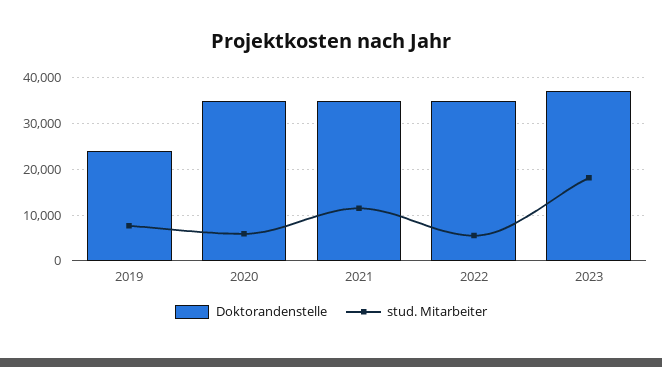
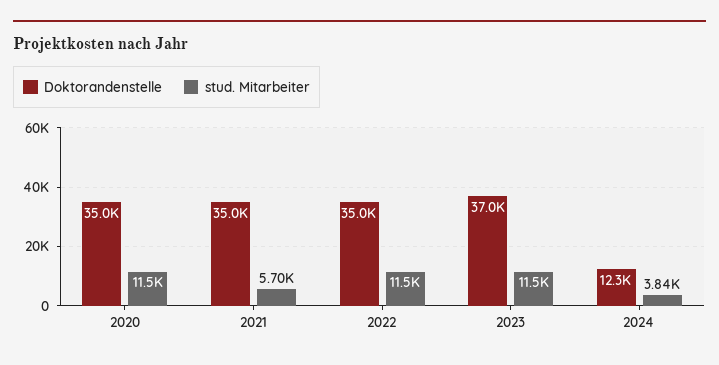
Doktorandenstelle, 2019: 24000 -> none
stud. Mitarbeiter, 2019: 8000 -> none
stud. Mitarbeiter, 2020: 6000 -> 11500
stud. Mitarbeiter, 2021: 12000 -> 5700
stud. Mitarbeiter, 2022: 6000 -> 11500
stud. Mitarbeiter, 2023: 18000 -> 11500
Doktorandenstelle, 2024: none -> 12300
stud. Mitarbeiter, 2024: none -> 3840

